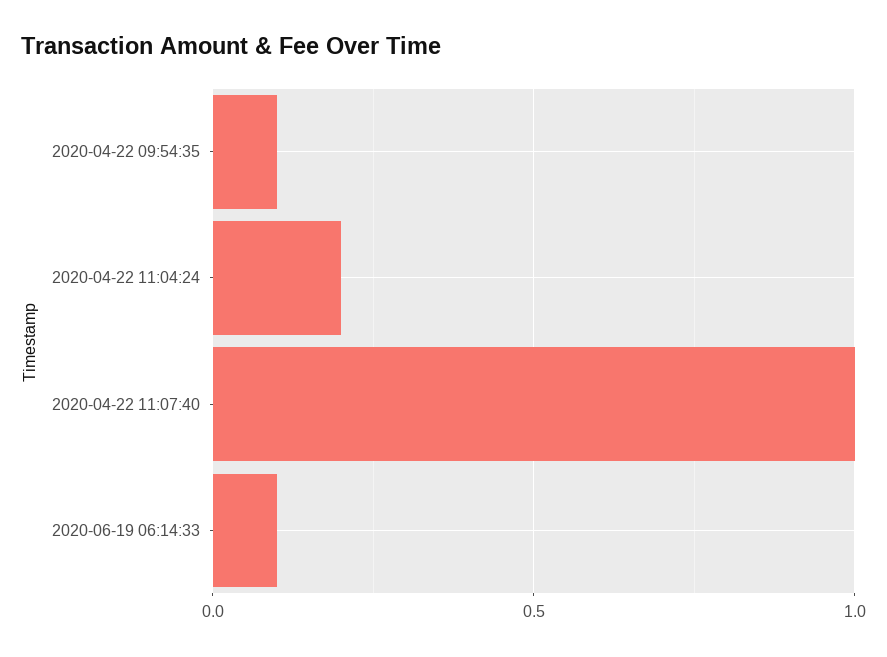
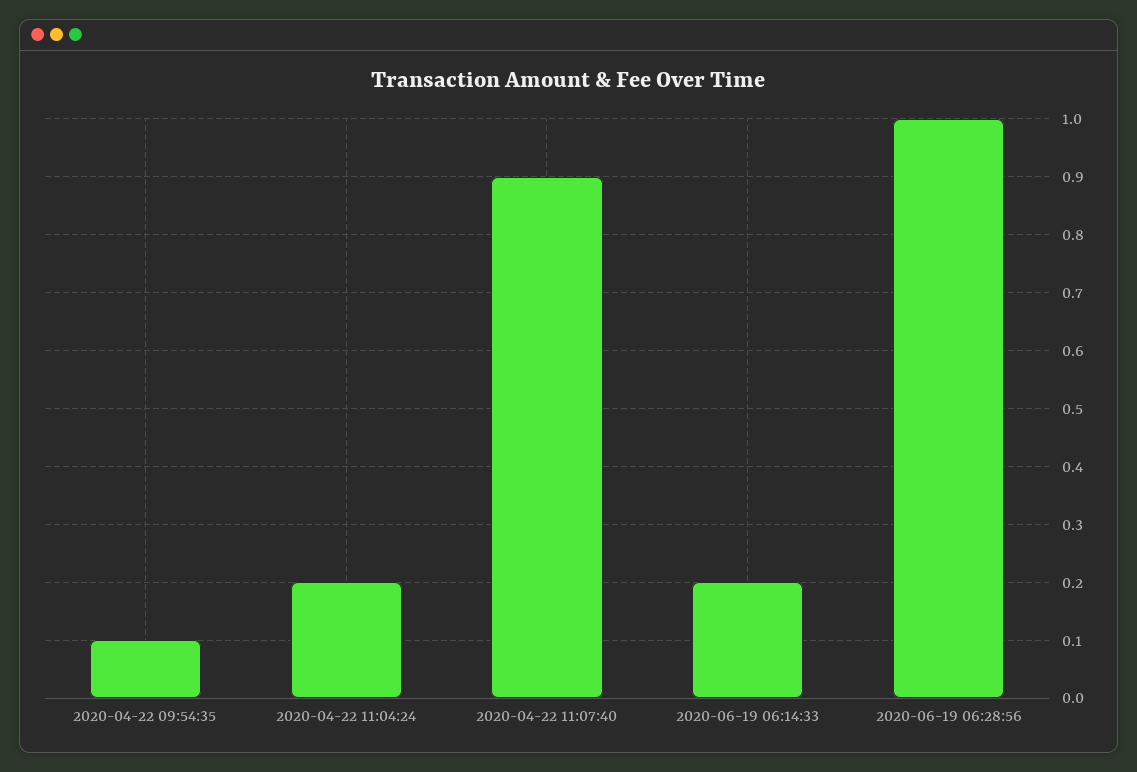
2020-04-22 11:07:40: 1 -> 0.9
2020-06-19 06:14:33: 0.1 -> 0.2
2020-06-19 06:28:56: none -> 1

